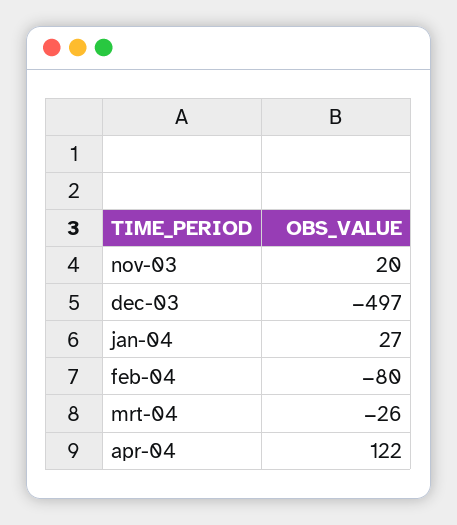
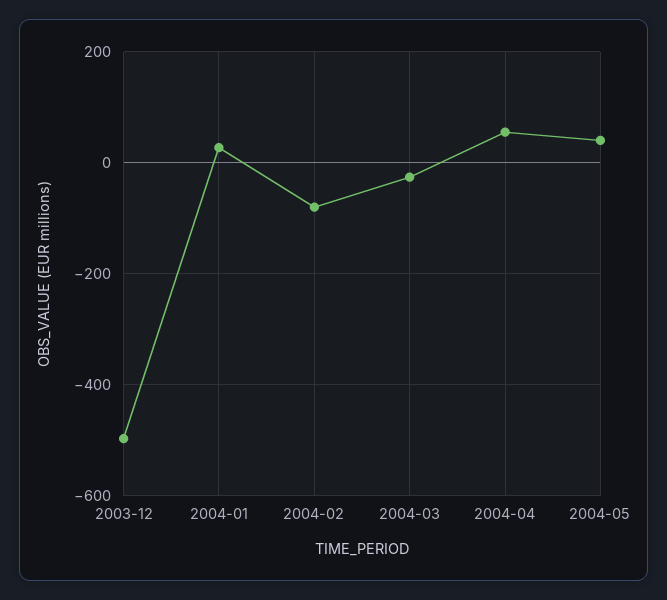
nov-03: 20 -> none
apr-04: 122 -> 60
2004-05: none -> 40

